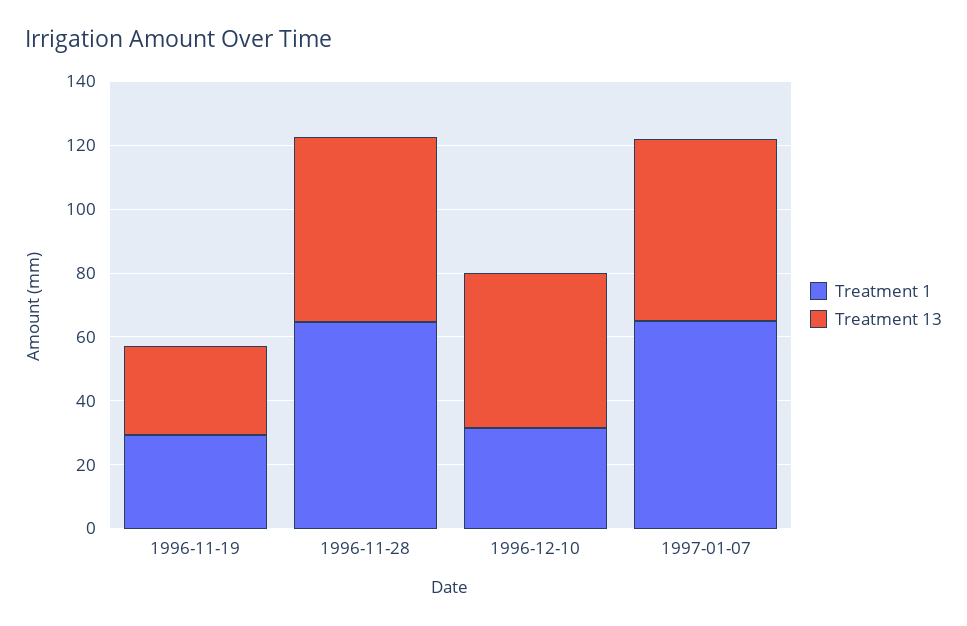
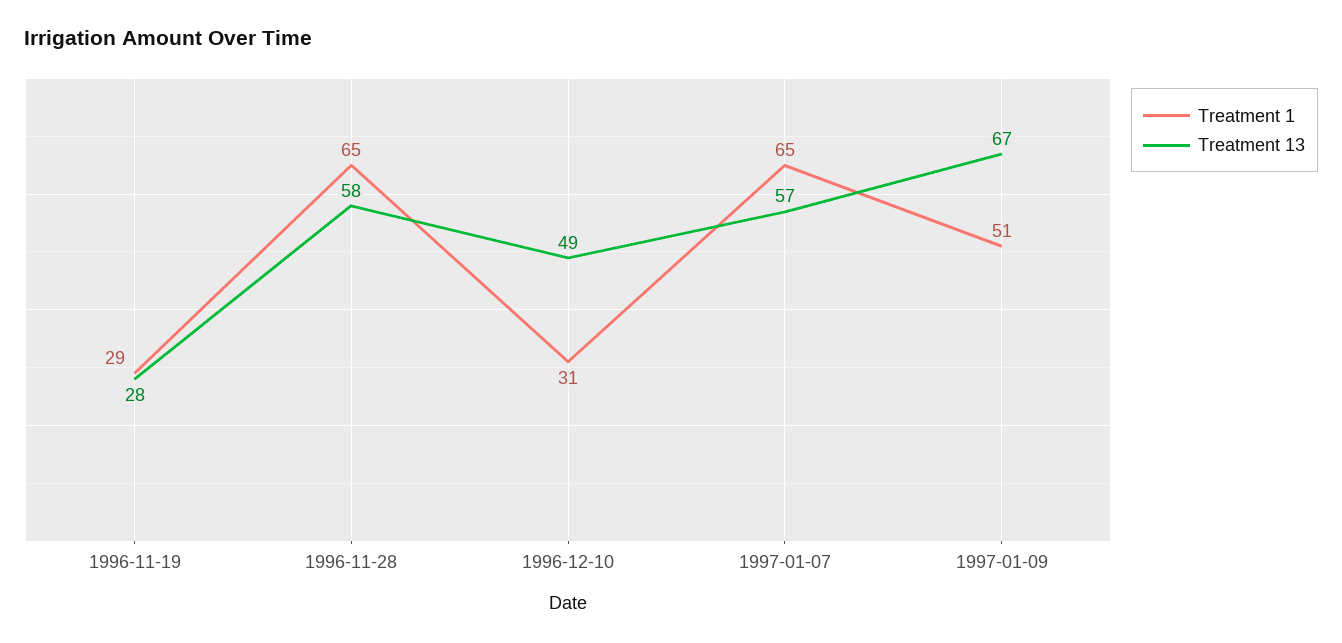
Treatment 1, 1997-01-09: none -> 51
Treatment 13, 1997-01-09: none -> 67

